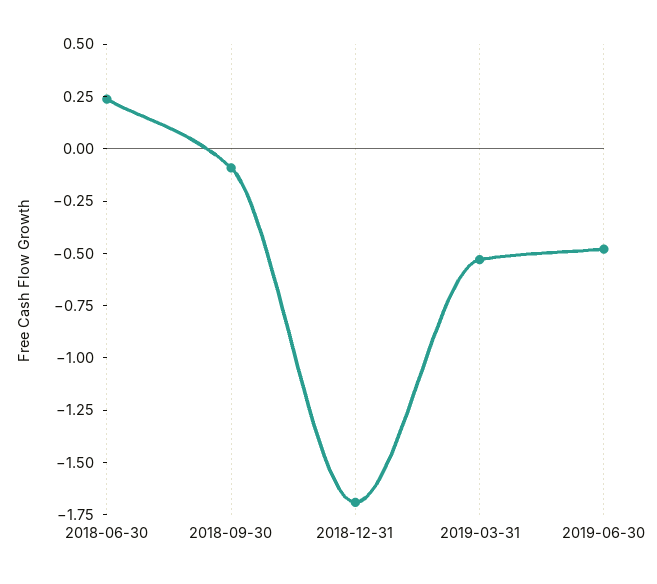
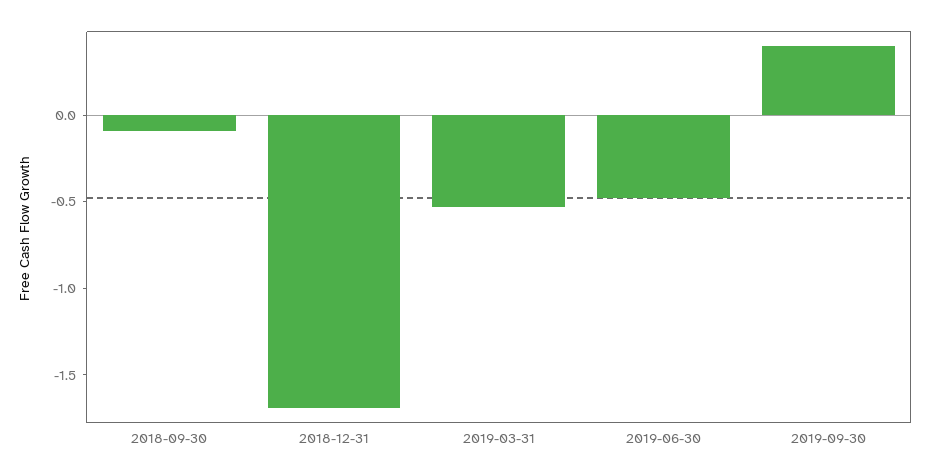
2018-06-30: 0.25 -> none
2019-09-30: none -> 0.4

